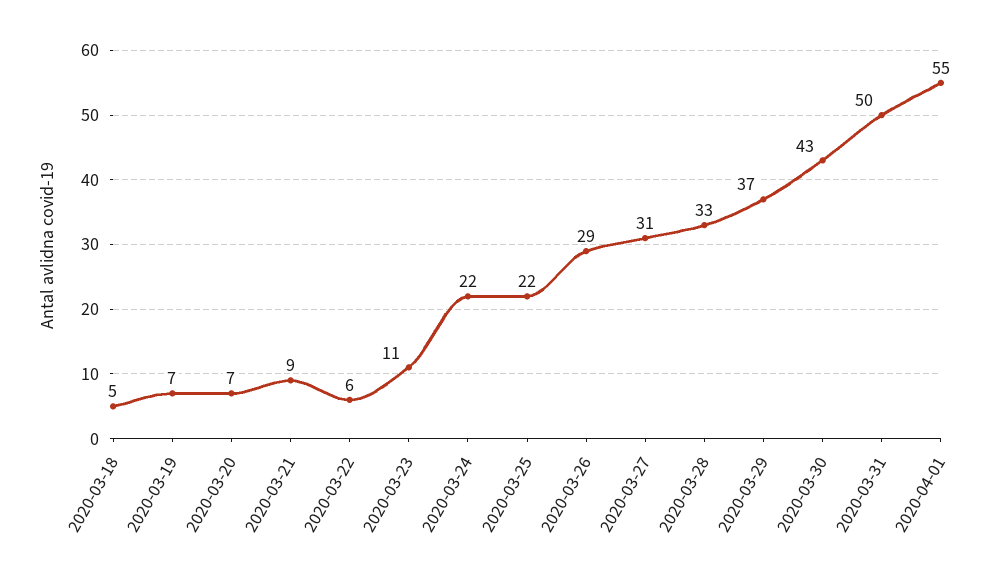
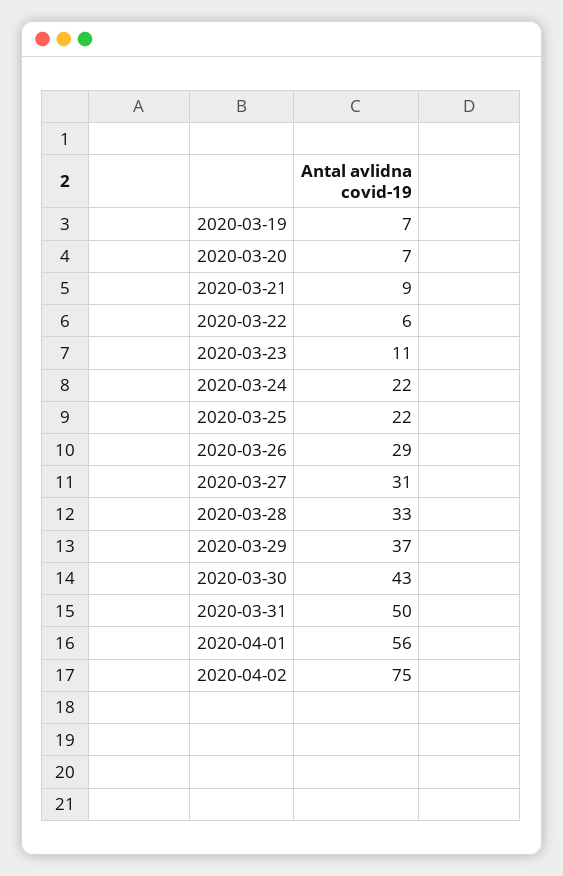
2020-03-18: 5 -> none
2020-04-01: 55 -> 56
2020-04-02: none -> 75

